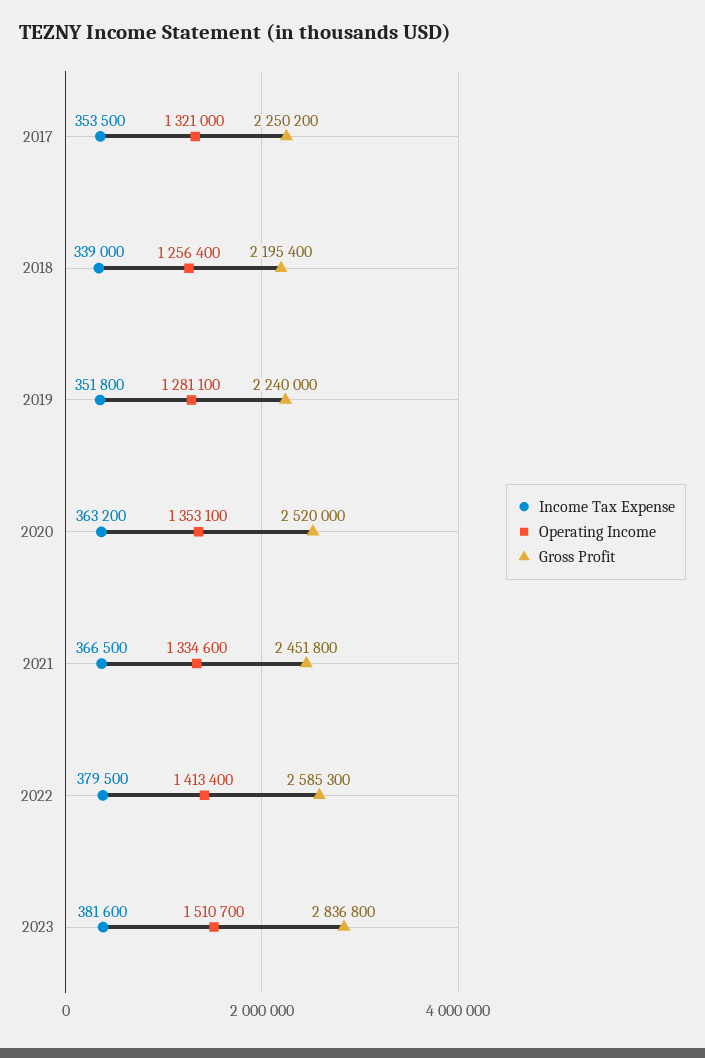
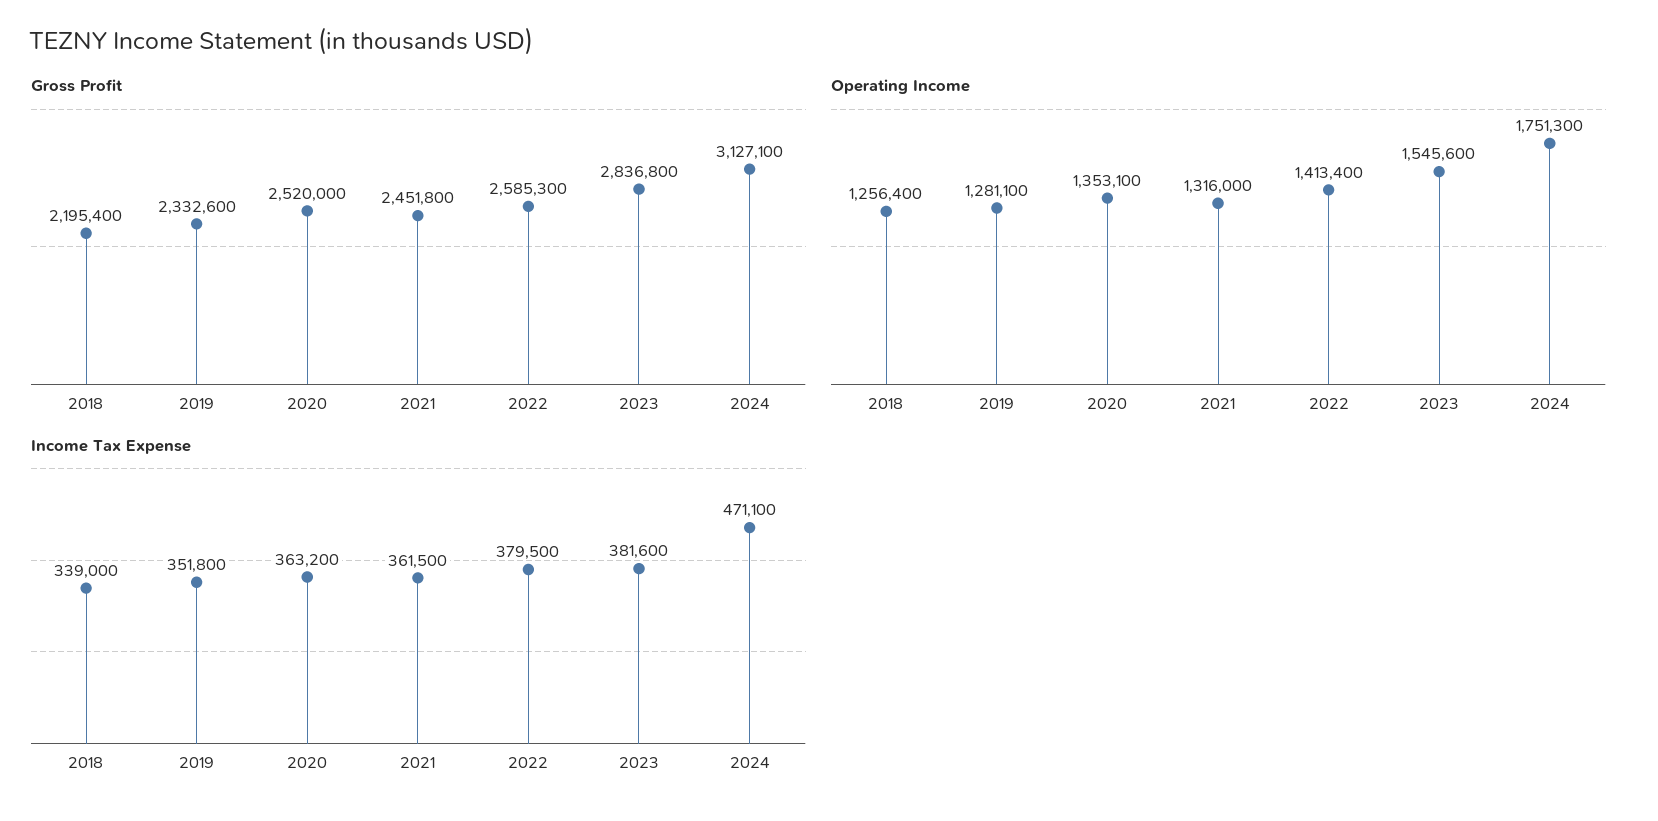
Income Tax Expense, 2017: 353500 -> none
Operating Income, 2017: 1321000 -> none
Gross Profit, 2017: 2250200 -> none
Gross Profit, 2019: 2240000 -> 2332600
Income Tax Expense, 2021: 366500 -> 361500
Operating Income, 2021: 1334600 -> 1316000
Operating Income, 2023: 1510700 -> 1545600
Gross Profit, 2024: none -> 3127100
Operating Income, 2024: none -> 1751300
Income Tax Expense, 2024: none -> 471100

